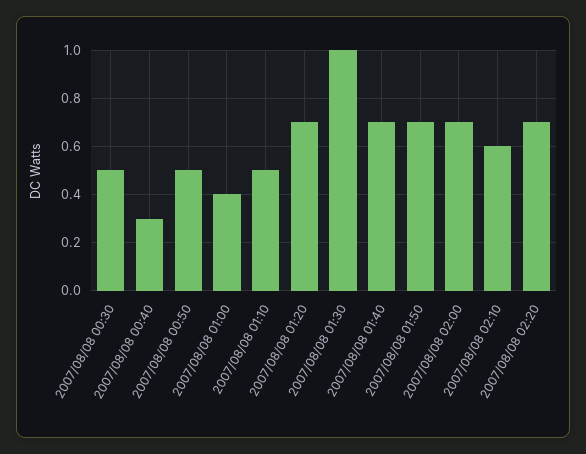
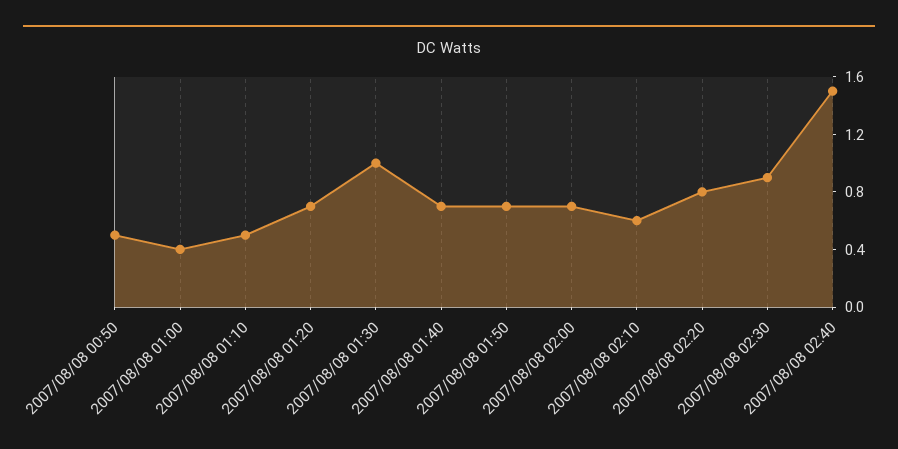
2007/08/08 00:30: 0.5 -> none
2007/08/08 00:40: 0.3 -> none
2007/08/08 02:20: 0.7 -> 0.8
2007/08/08 02:30: none -> 0.9
2007/08/08 02:40: none -> 1.5

